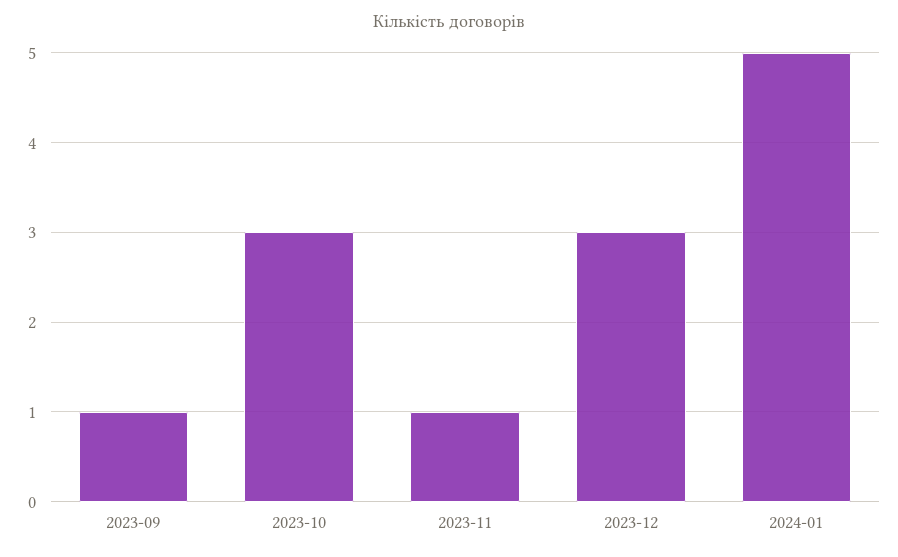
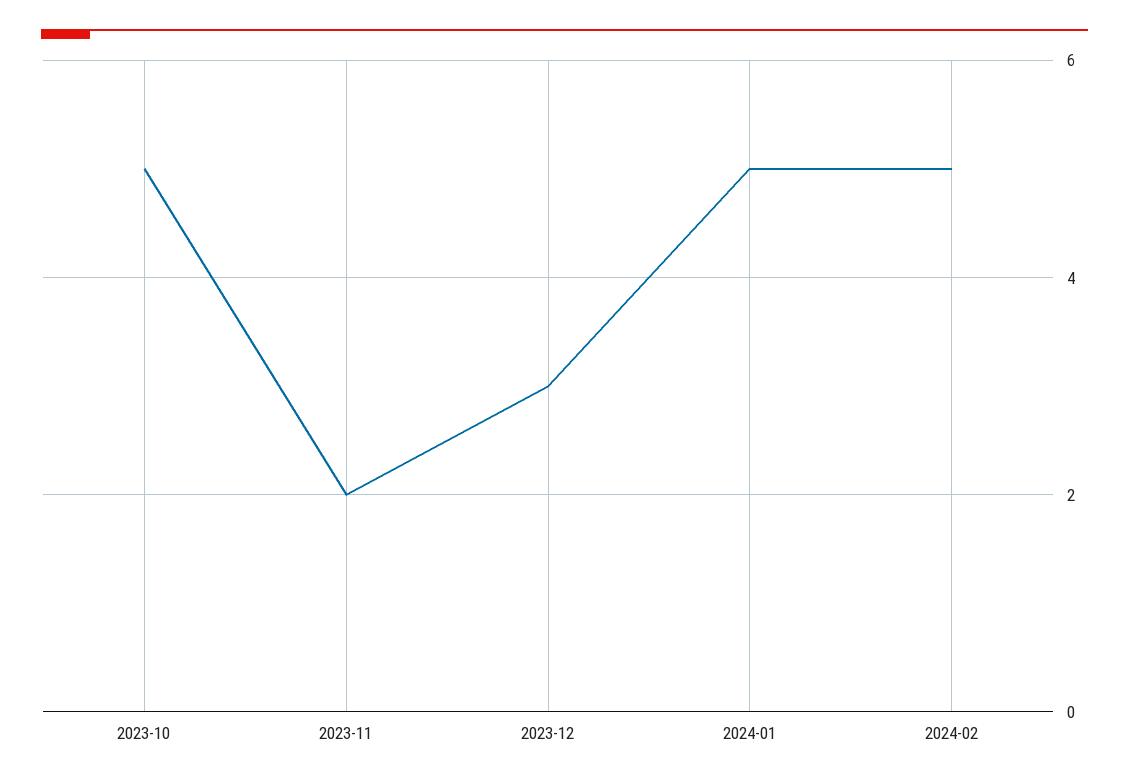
2023-09: 1 -> none
2023-10: 3 -> 5
2023-11: 1 -> 2
2024-02: none -> 5

